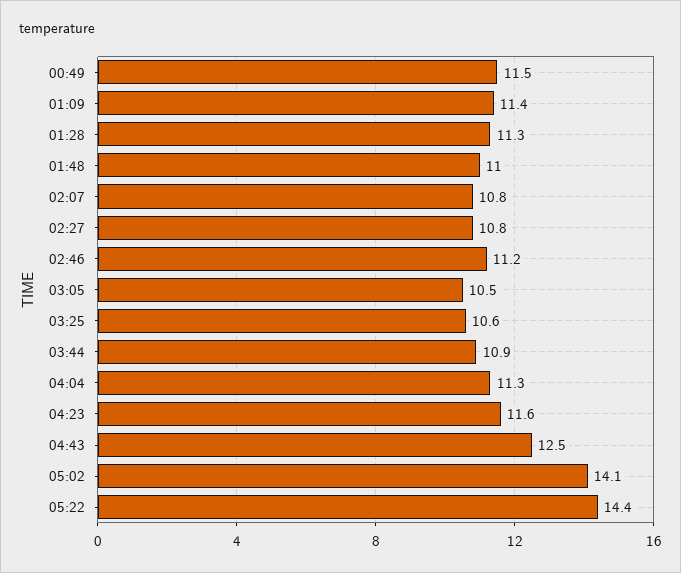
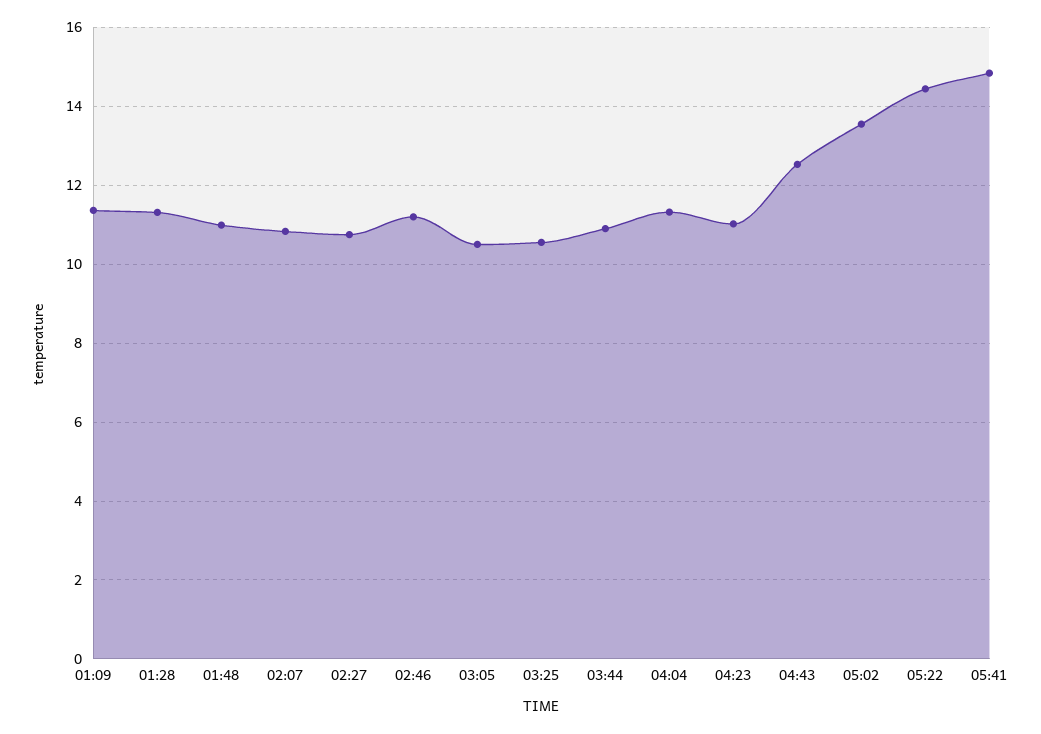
00:49: 11.5 -> none
04:23: 11.6 -> 11
05:02: 14.1 -> 13.6
05:41: none -> 14.8

